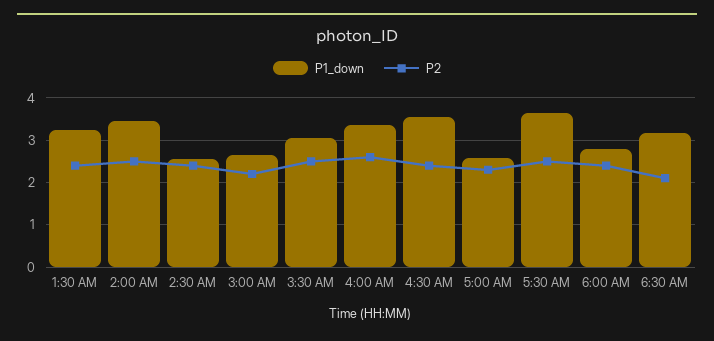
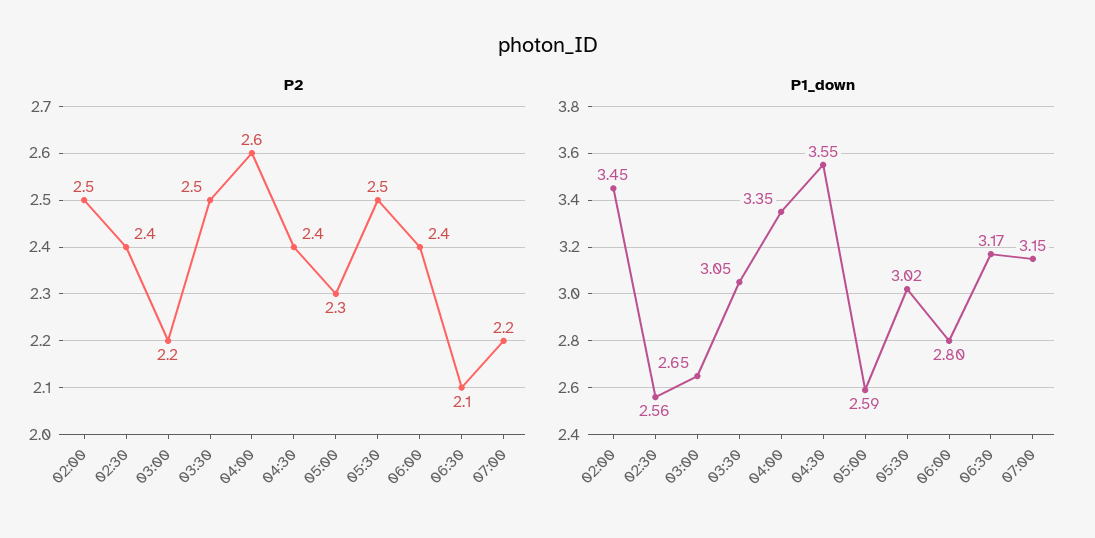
P1_down, 1:30 AM: 3.2 -> none
P2, 1:30 AM: 2.4 -> none
P1_down, 5:30 AM: 3.6 -> 3.02
P2, 07:00: none -> 2.2
P1_down, 07:00: none -> 3.15

